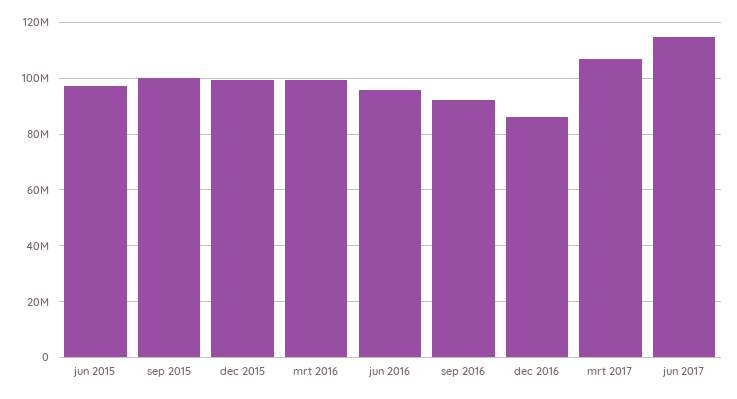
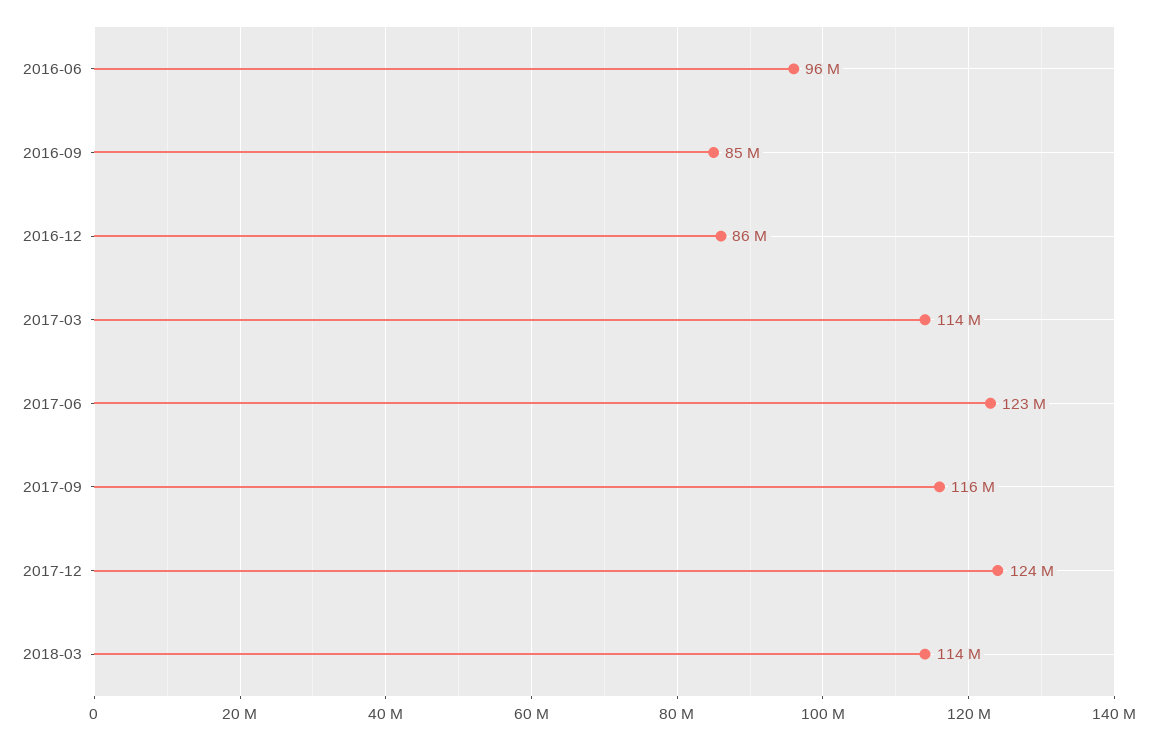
jun 2015: 97500000 -> none
sep 2015: 100000000 -> none
dec 2015: 100000000 -> none
mrt 2016: 100000000 -> none
sep 2016: 92500000 -> 85000000
mrt 2017: 107500000 -> 114000000
jun 2017: 115000000 -> 123000000
2017-09: none -> 116000000
2017-12: none -> 124000000
2018-03: none -> 114000000

